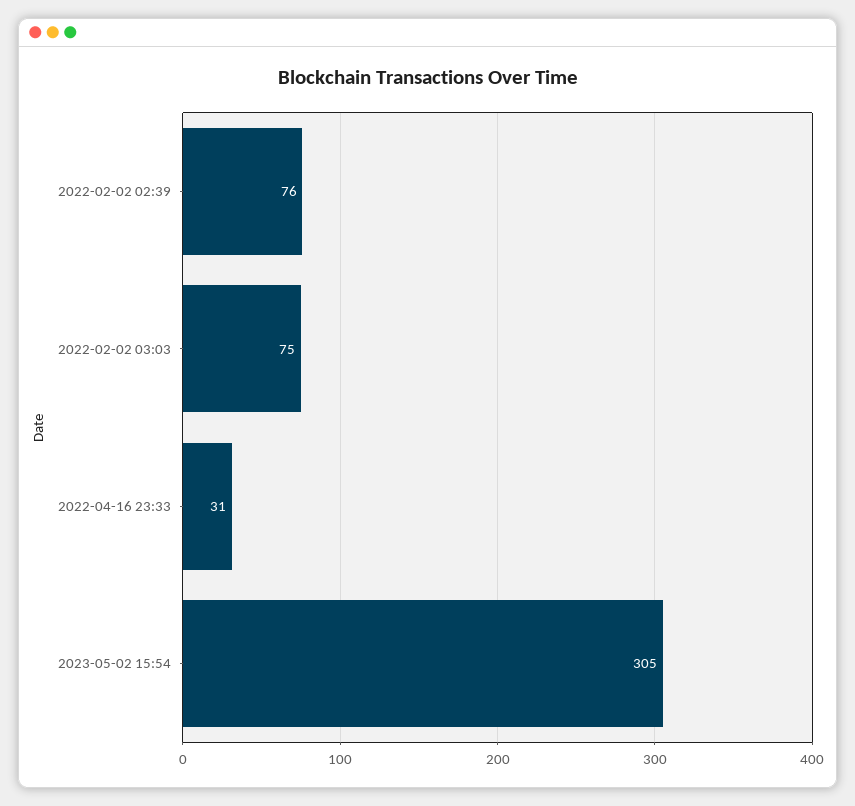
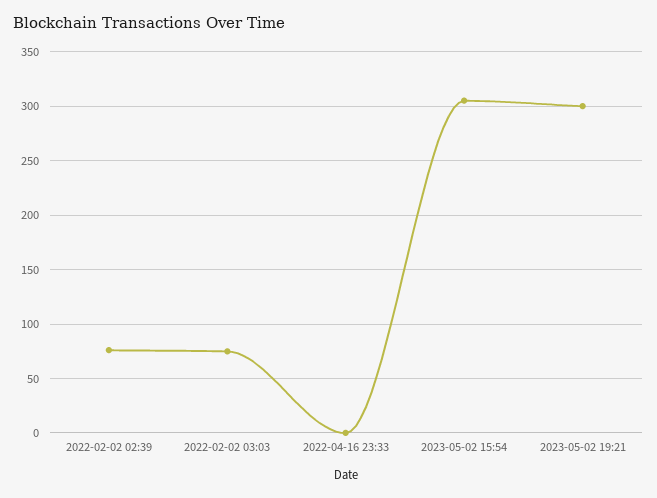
2022-04-16 23:33: 31 -> 0
2023-05-02 19:21: none -> 300

